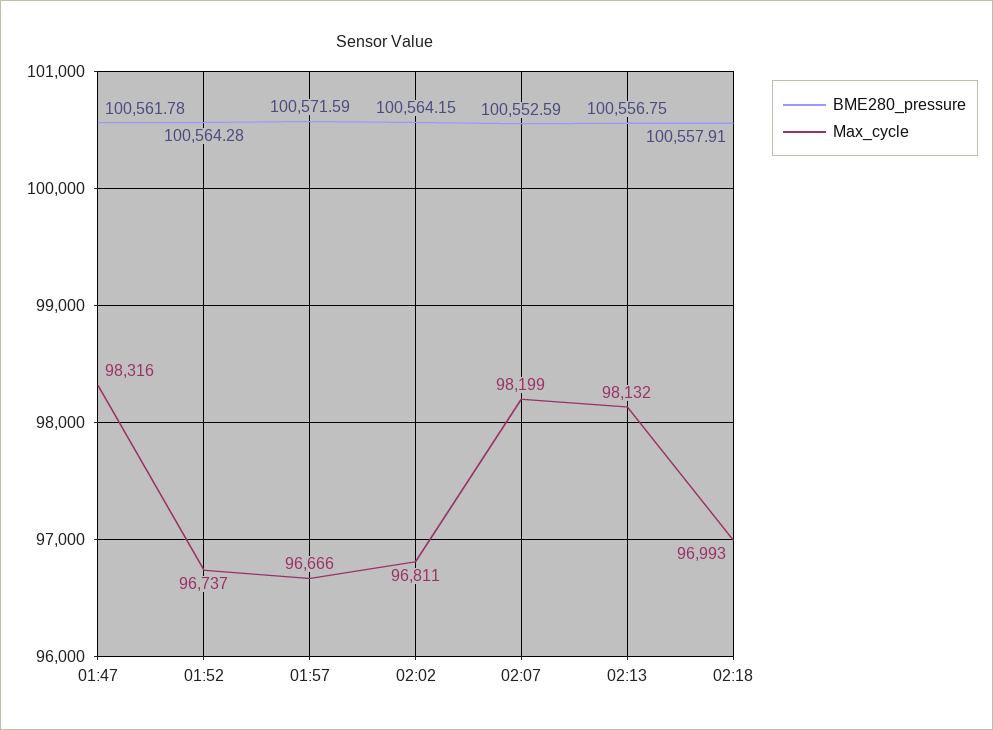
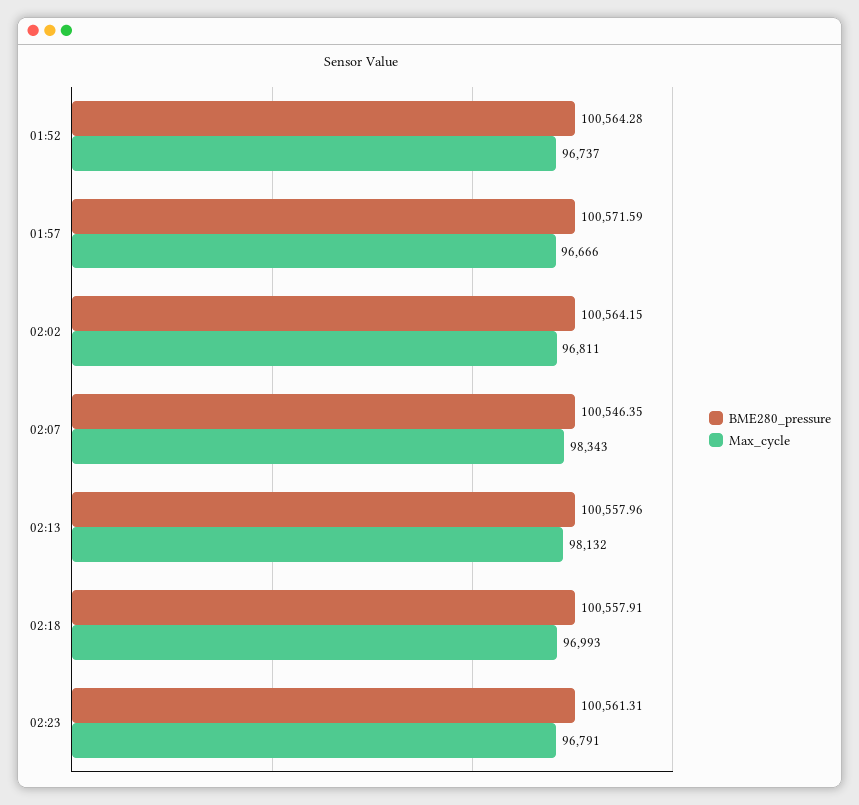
BME280_pressure, 01:47: 100561.78 -> none
Max_cycle, 01:47: 98316 -> none
BME280_pressure, 02:07: 100552.59 -> 100546.35
Max_cycle, 02:07: 98199 -> 98343
BME280_pressure, 02:13: 100556.75 -> 100557.96
BME280_pressure, 02:23: none -> 100561.31
Max_cycle, 02:23: none -> 96791

